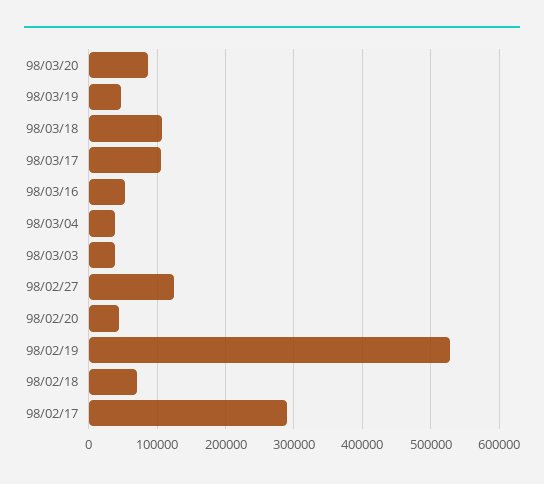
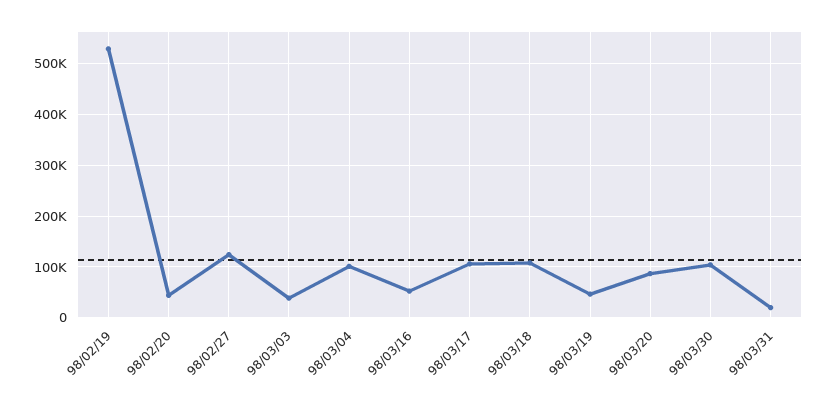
98/03/04: 40000 -> 100000
98/02/18: 70000 -> none
98/02/17: 290000 -> none
98/03/30: none -> 100000
98/03/31: none -> 20000

